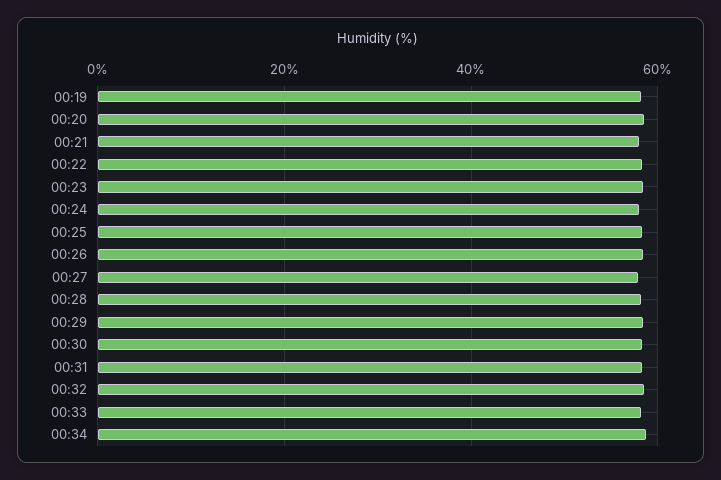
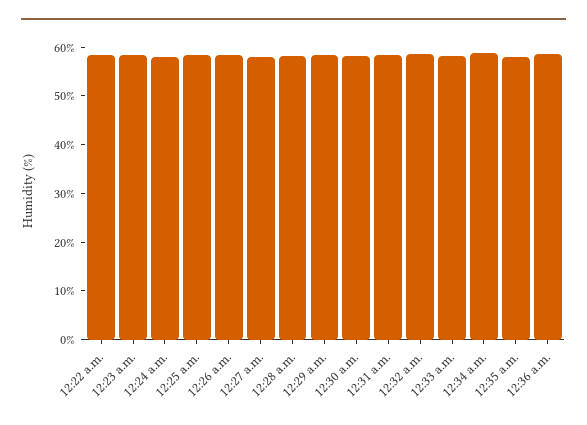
00:19: 58 -> none
00:20: 58 -> none
00:21: 58 -> none
12:35 a.m.: none -> 58
12:36 a.m.: none -> 58

